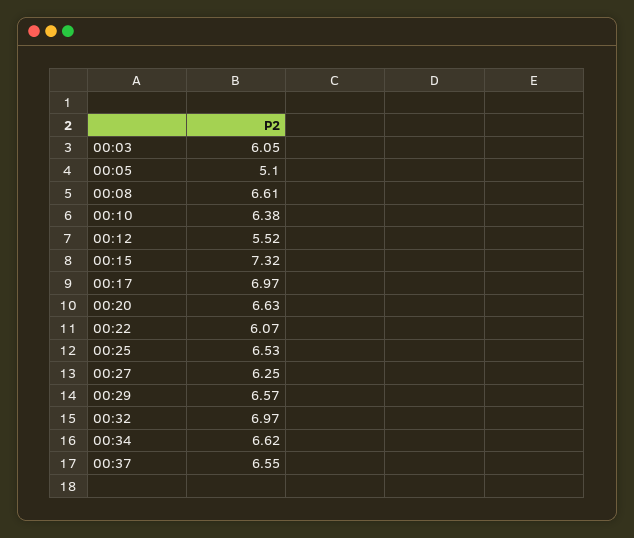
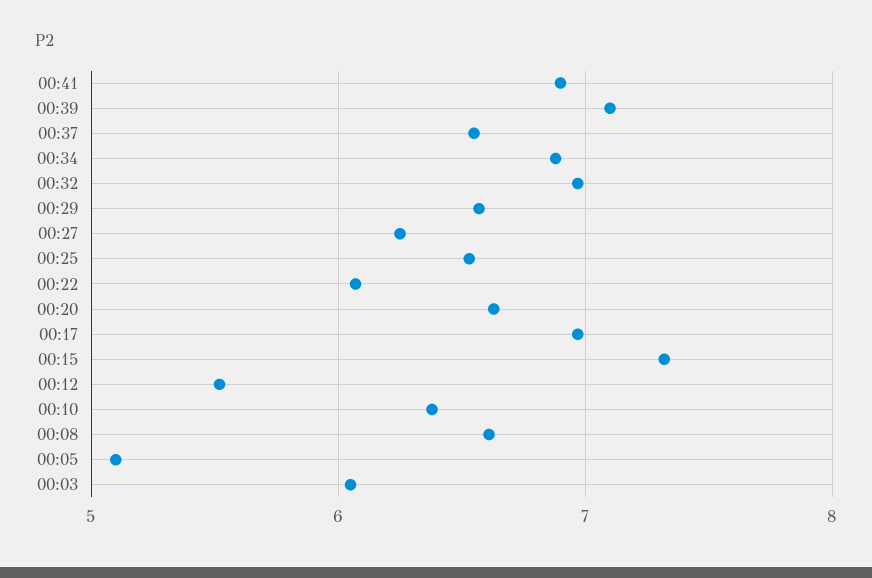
00:34: 6.62 -> 6.9
00:41: none -> 6.9
00:39: none -> 7.1

